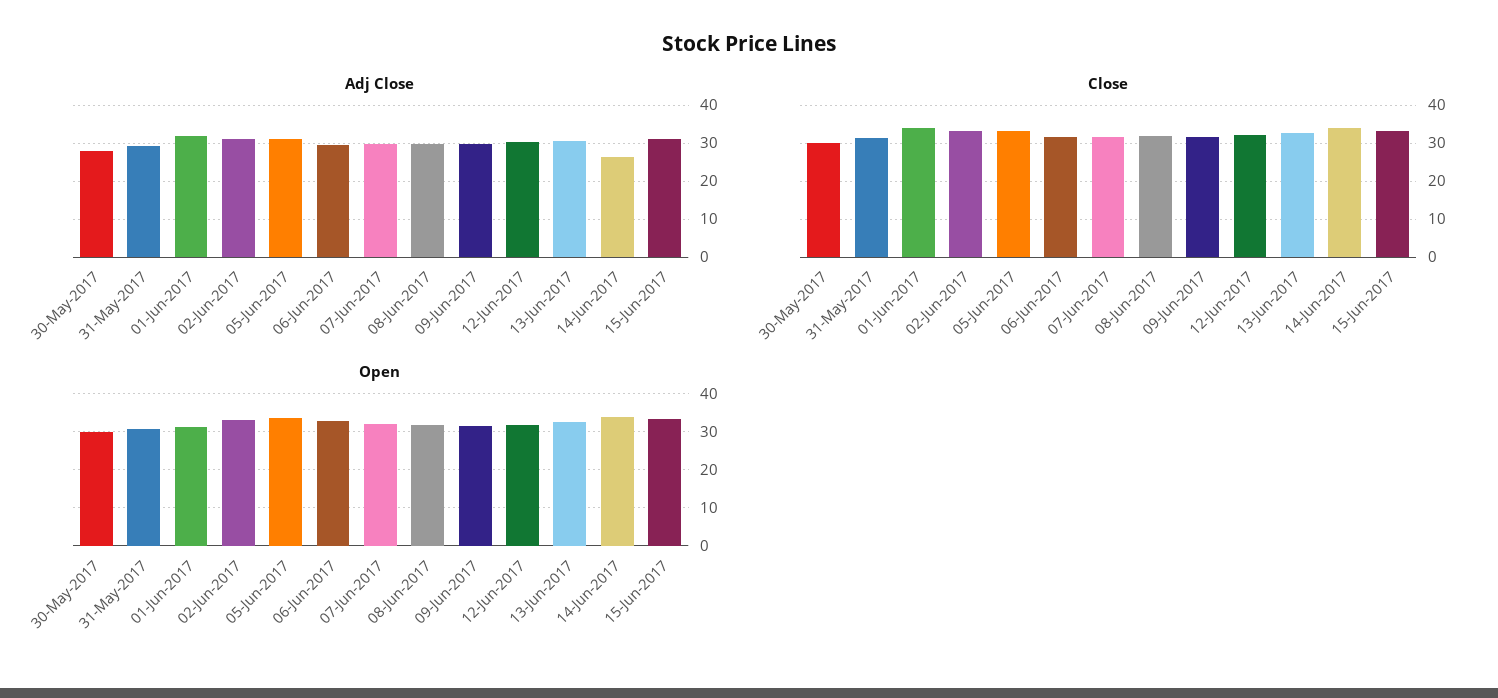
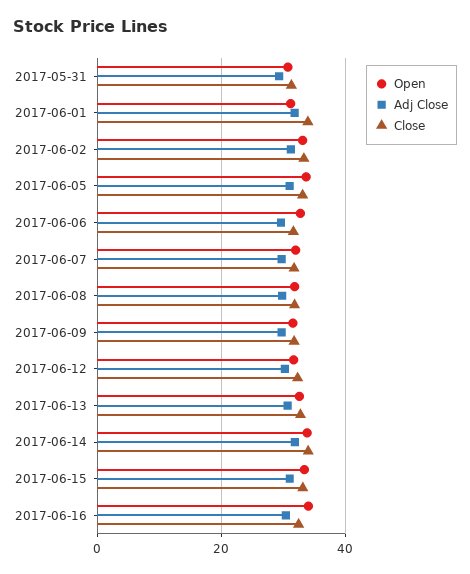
Adj Close, 30-May-2017: 28 -> none
Adj Close, 14-Jun-2017: 26 -> 32
Close, 30-May-2017: 30 -> none
Open, 30-May-2017: 30 -> none
Open, 2017-06-16: none -> 34
Adj Close, 2017-06-16: none -> 30
Close, 2017-06-16: none -> 32

